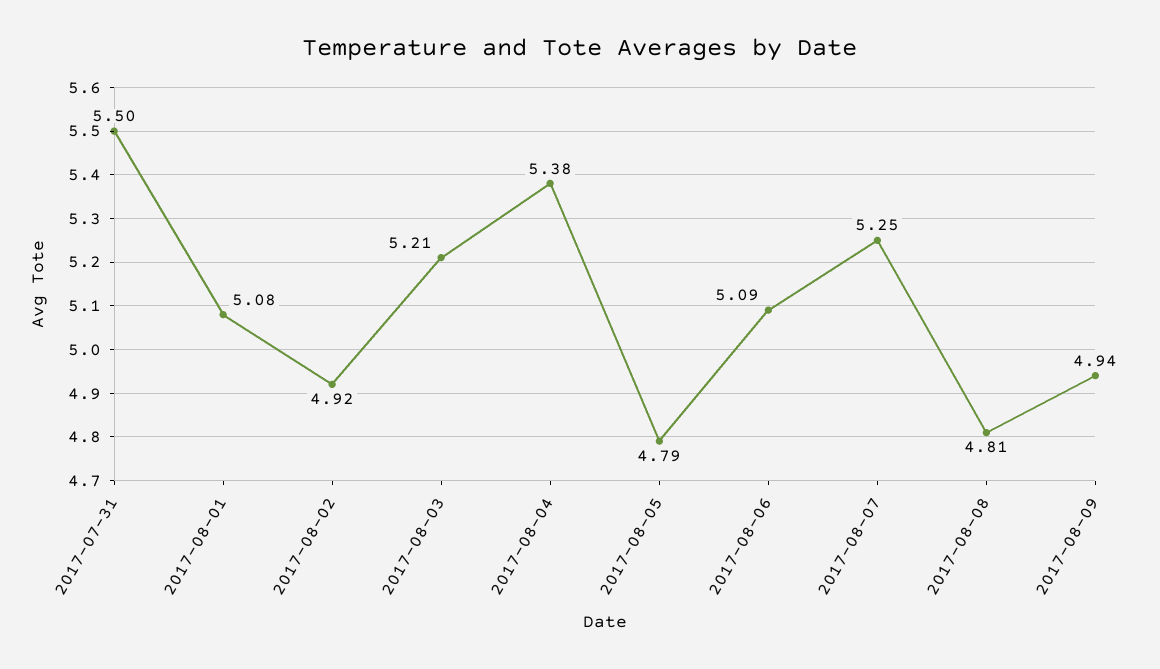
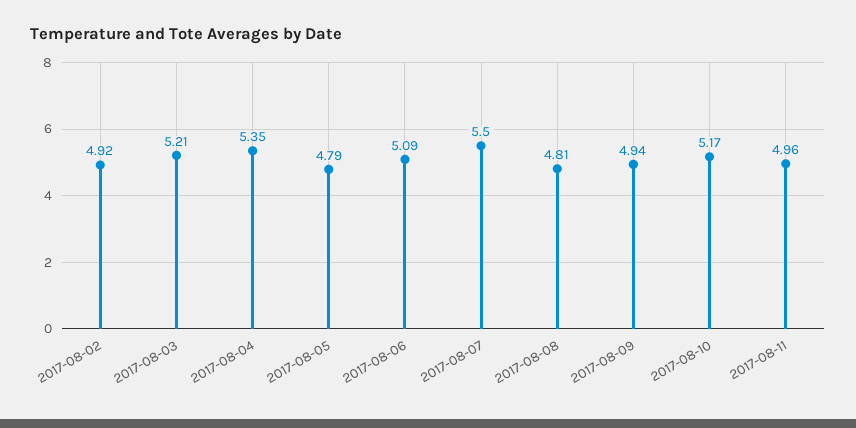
2017-07-31: 5.5 -> none
2017-08-01: 5.08 -> none
2017-08-04: 5.38 -> 5.35
2017-08-07: 5.25 -> 5.5
2017-08-10: none -> 5.17
2017-08-11: none -> 4.96

